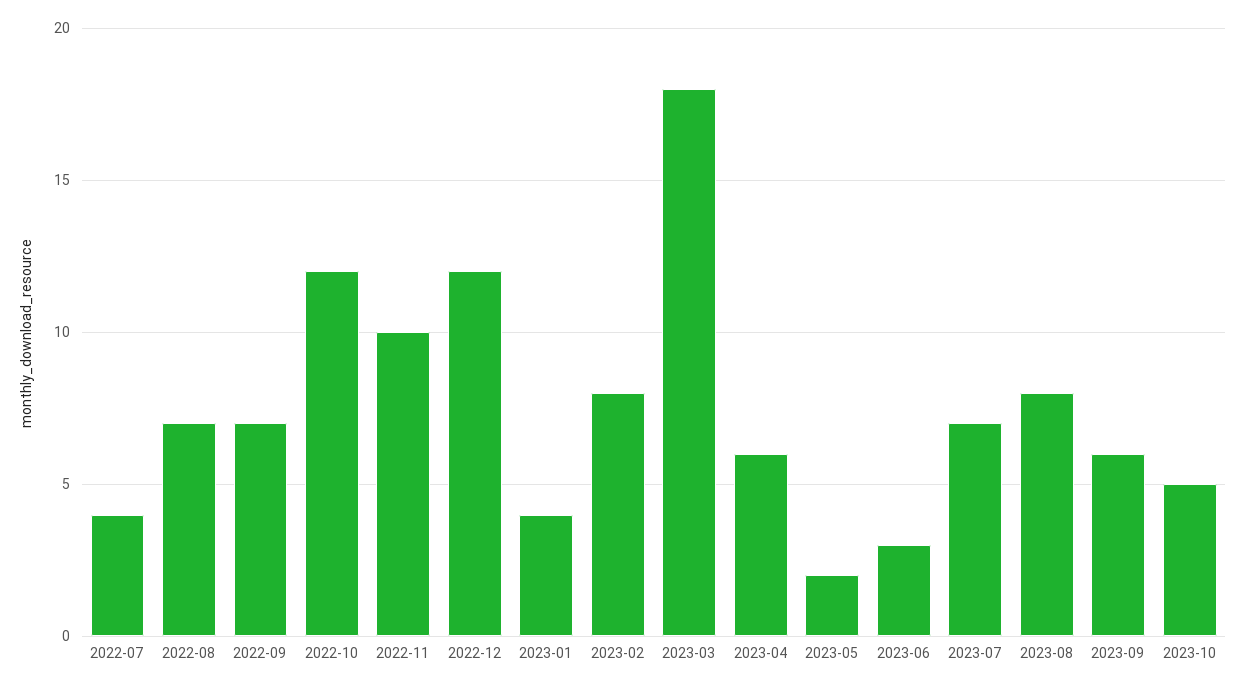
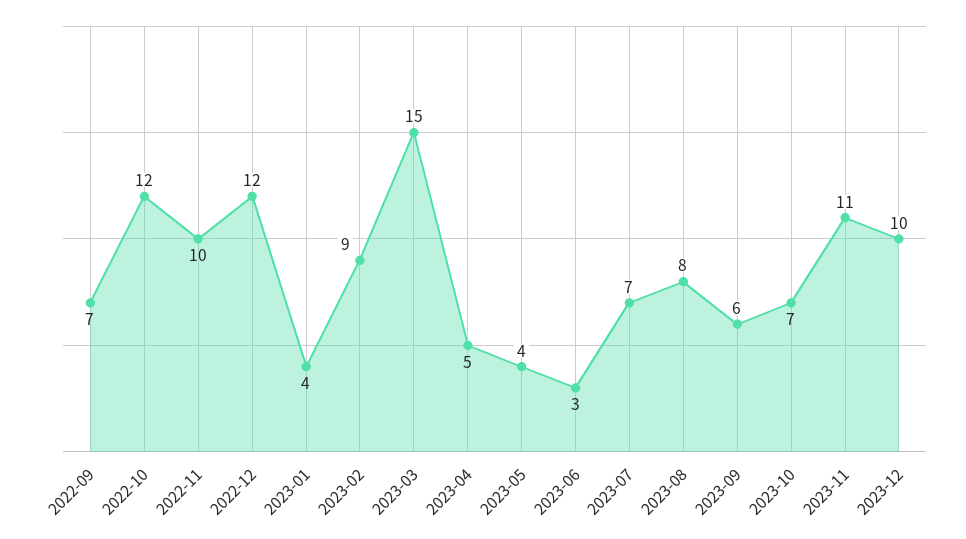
2022-07: 4 -> none
2022-08: 7 -> none
2023-02: 8 -> 9
2023-03: 18 -> 15
2023-04: 6 -> 5
2023-05: 2 -> 4
2023-10: 5 -> 7
2023-11: none -> 11
2023-12: none -> 10

